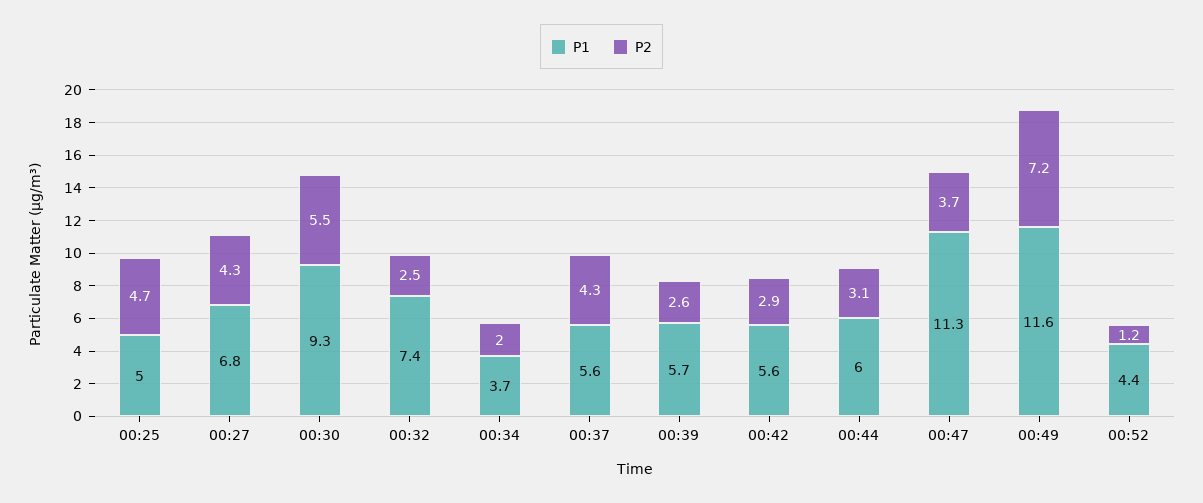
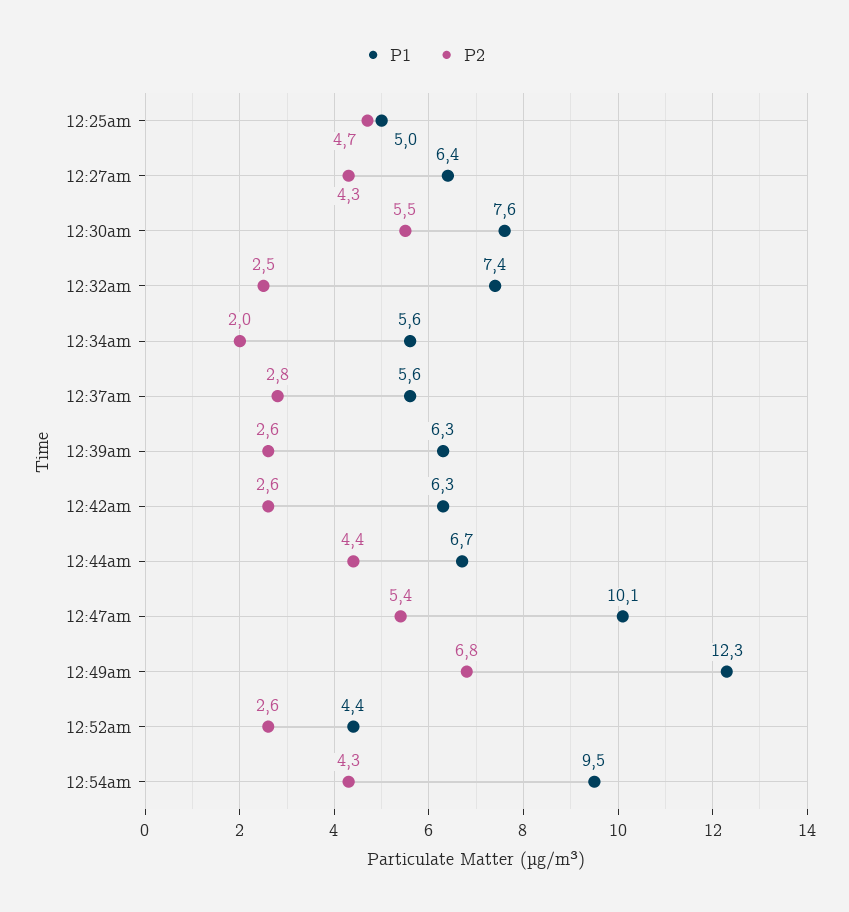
P1, 00:27: 6.8 -> 6.4
P1, 00:30: 9.3 -> 7.6
P1, 00:34: 3.7 -> 5.6
P2, 00:37: 4.3 -> 2.8
P1, 00:39: 5.7 -> 6.3
P1, 00:42: 5.6 -> 6.3
P2, 00:42: 2.9 -> 2.6
P1, 00:44: 6 -> 6.7
P2, 00:44: 3.1 -> 4.4
P1, 00:47: 11.3 -> 10.1
P2, 00:47: 3.7 -> 5.4
P1, 00:49: 11.6 -> 12.3
P2, 00:49: 7.2 -> 6.8
P2, 00:52: 1.2 -> 2.6
P1, 12:54am: none -> 9.5
P2, 12:54am: none -> 4.3

